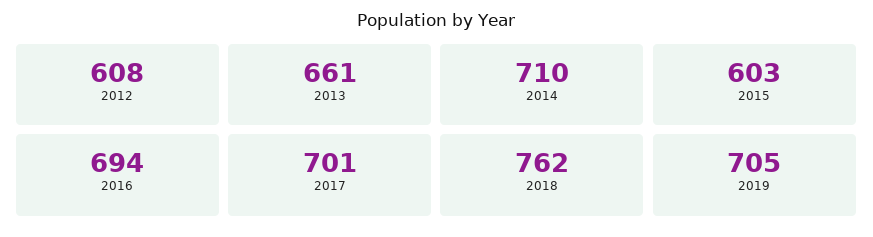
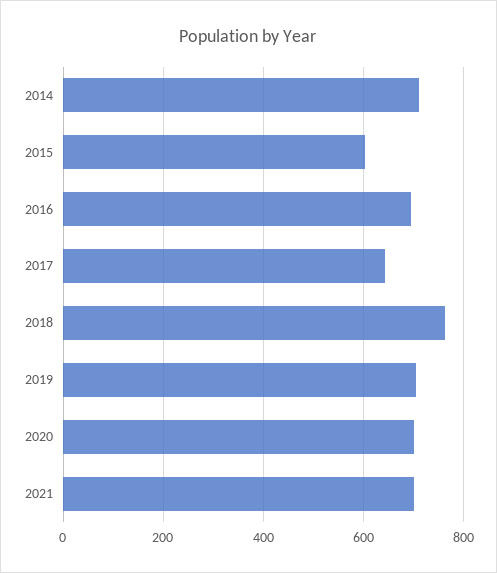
2012: 608 -> none
2013: 661 -> none
2017: 701 -> 640
2020: none -> 700
2021: none -> 700

